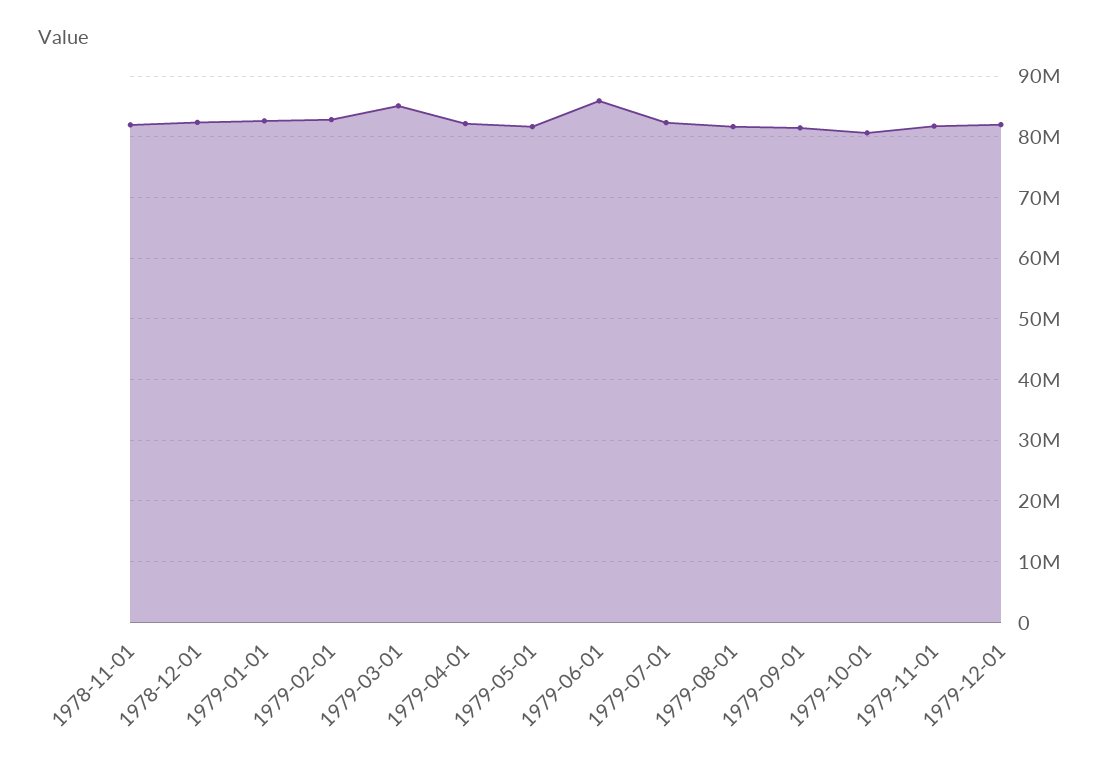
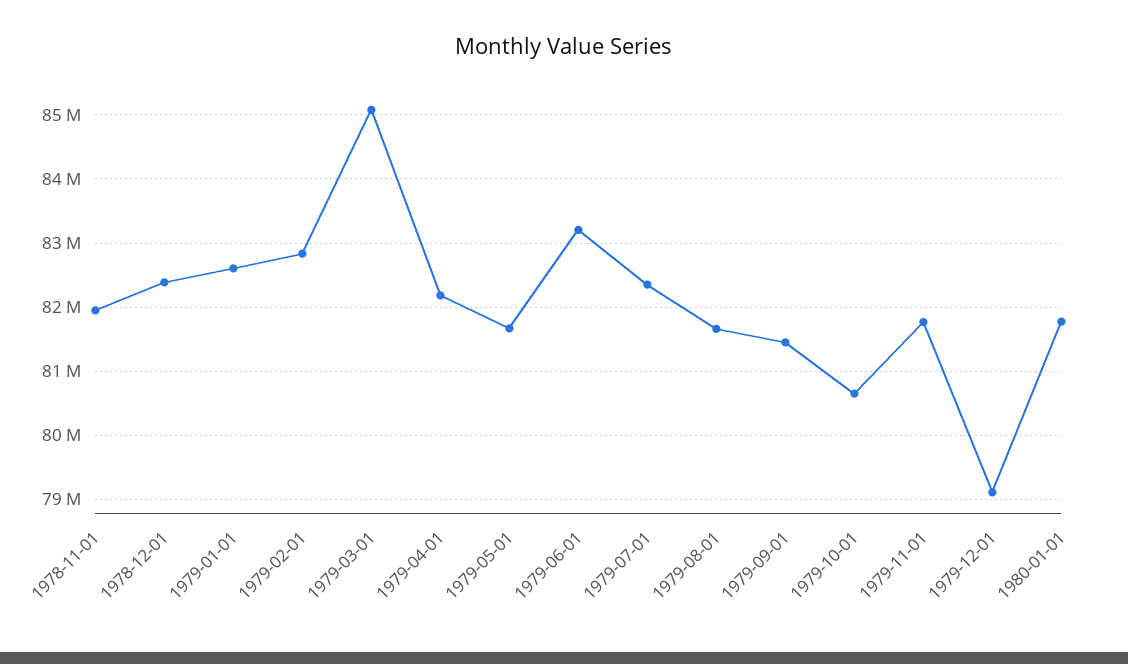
1979-06-01: 86000000 -> 83200000
1979-12-01: 82000000 -> 79100000
1980-01-01: none -> 81800000

